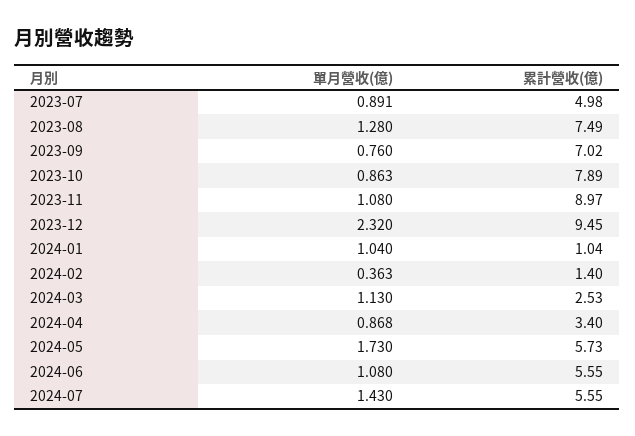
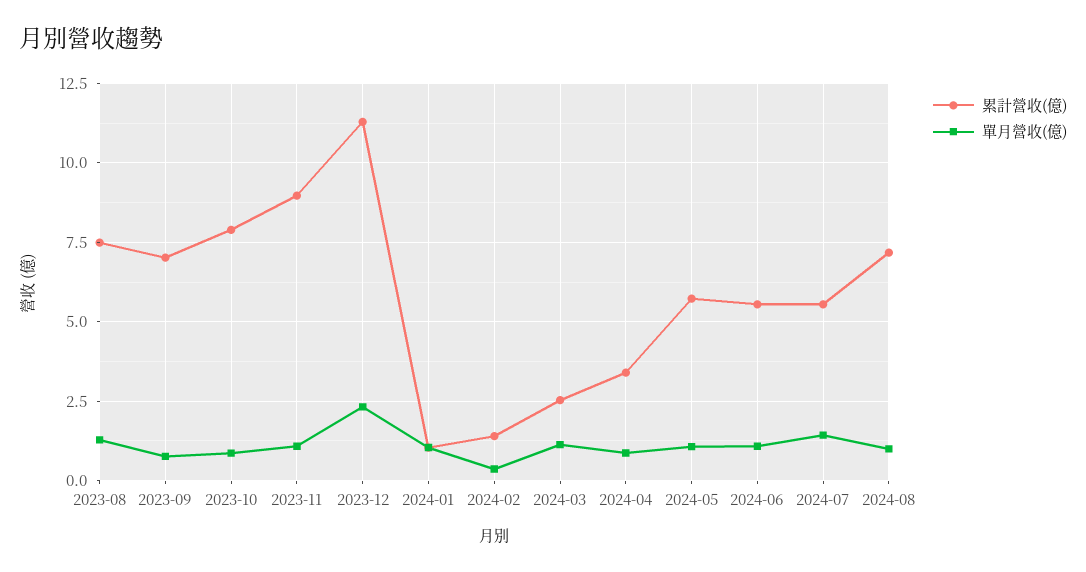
單月營收(億), 2023-07: 0.891 -> none
累計營收(億), 2023-07: 4.98 -> none
累計營收(億), 2023-12: 9.45 -> 11.25
單月營收(億), 2024-05: 1.73 -> 1
累計營收(億), 2024-08: none -> 7.25
單月營收(億), 2024-08: none -> 1

